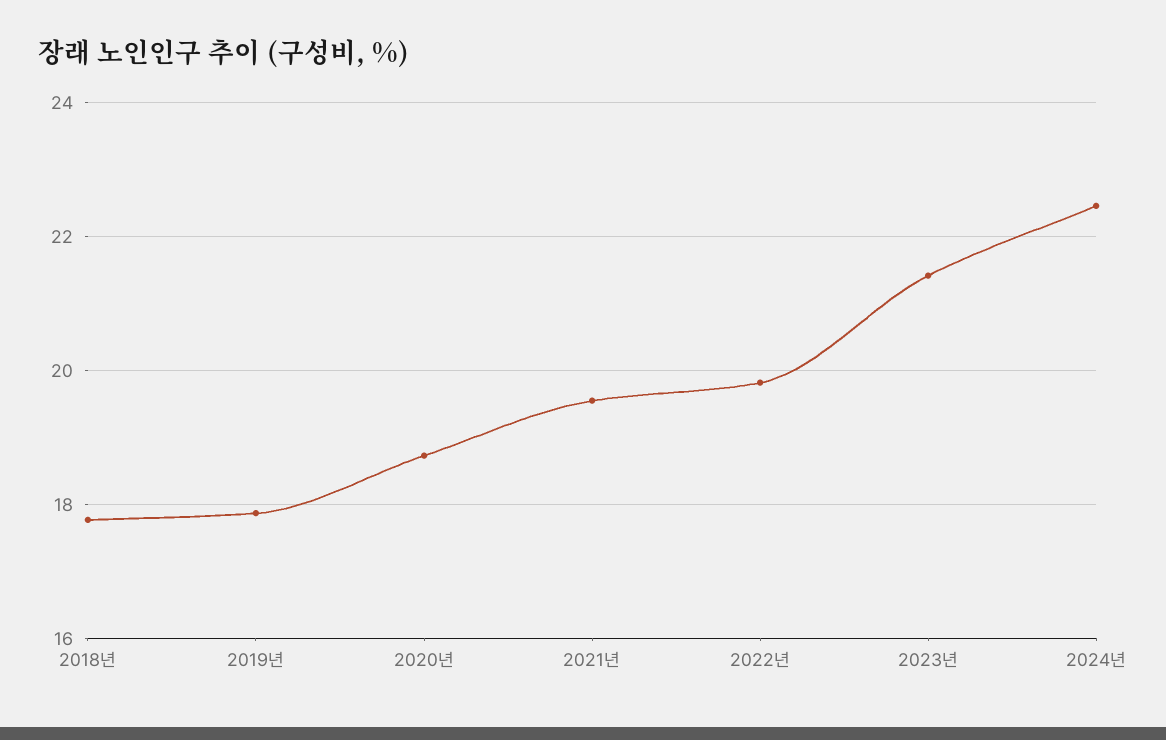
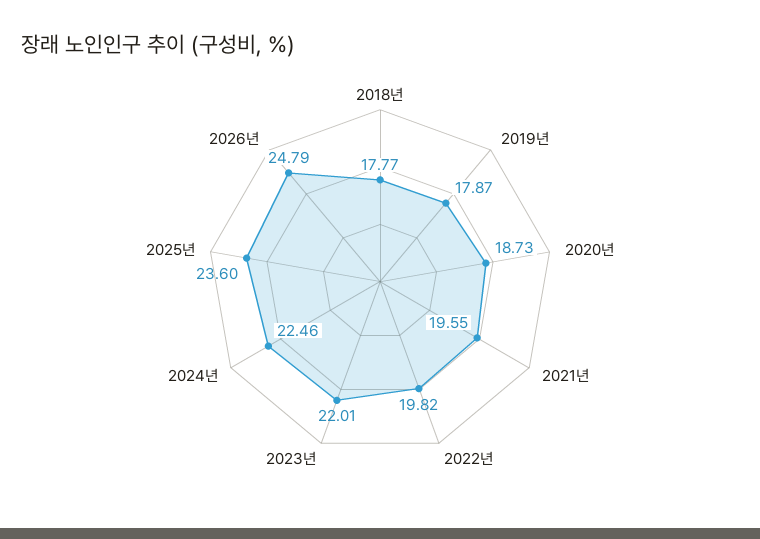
2023년: 21.4 -> 22.01
2025년: none -> 23.6
2026년: none -> 24.79

